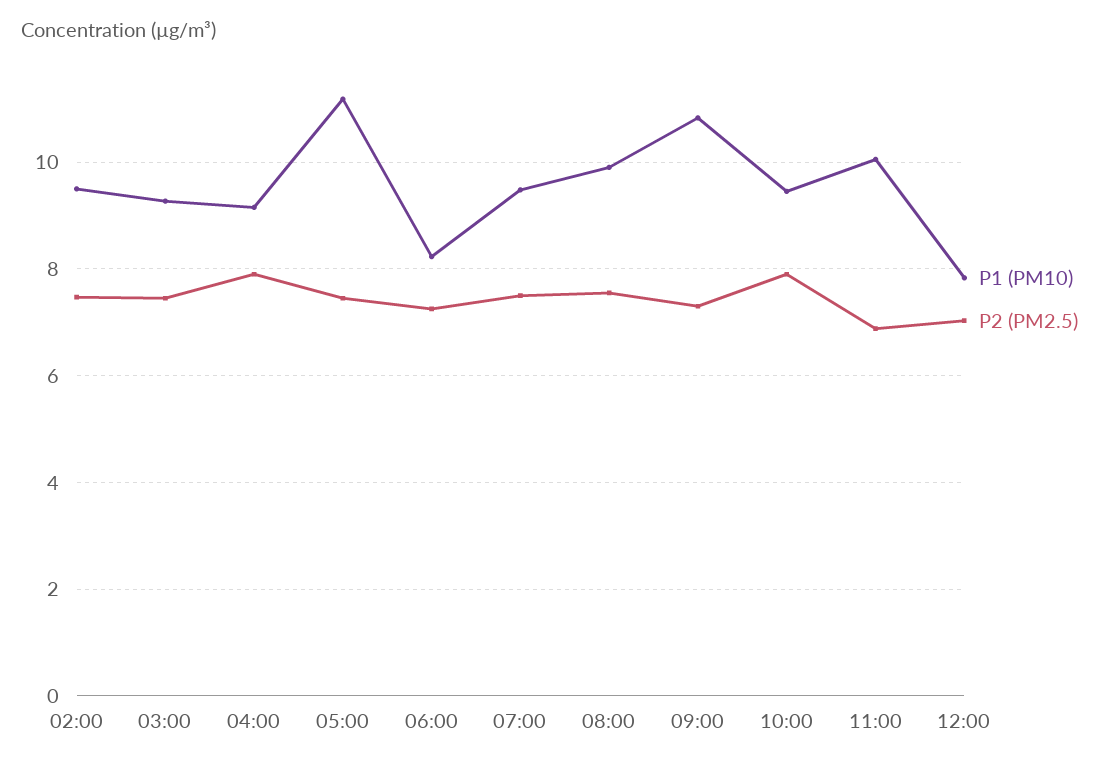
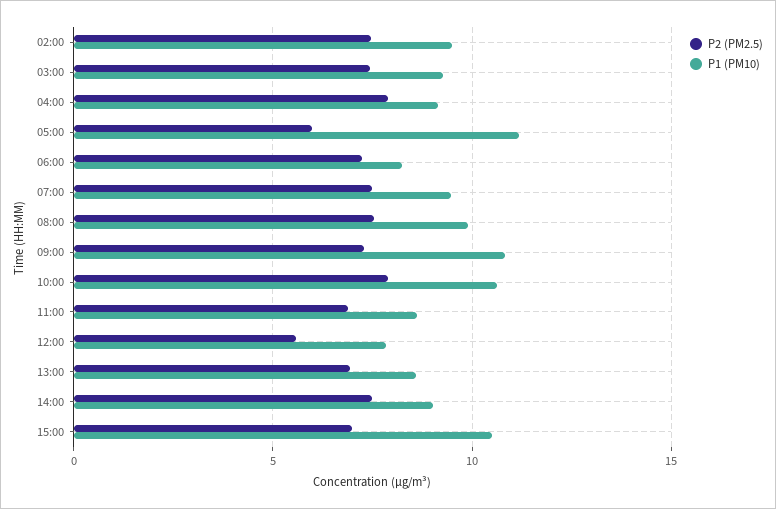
P2 (PM2.5), 05:00: 7.4 -> 6
P1 (PM10), 10:00: 9.4 -> 10.5
P1 (PM10), 11:00: 10 -> 8.5
P2 (PM2.5), 12:00: 7 -> 5.5
P2 (PM2.5), 13:00: none -> 7
P1 (PM10), 13:00: none -> 8.5
P2 (PM2.5), 14:00: none -> 7.5
P1 (PM10), 14:00: none -> 9
P2 (PM2.5), 15:00: none -> 7
P1 (PM10), 15:00: none -> 10.5

